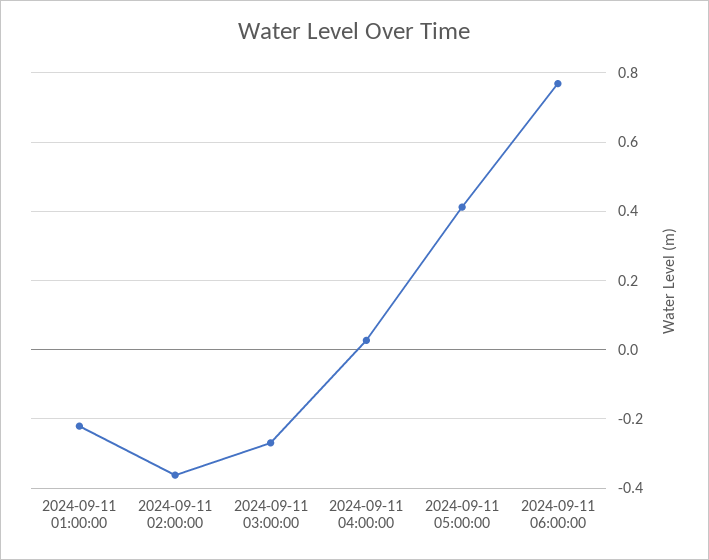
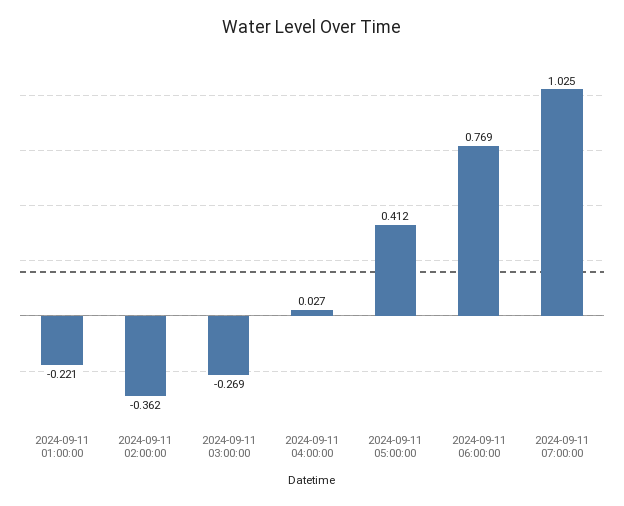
2024-09-11 07:00:00: none -> 1.025

